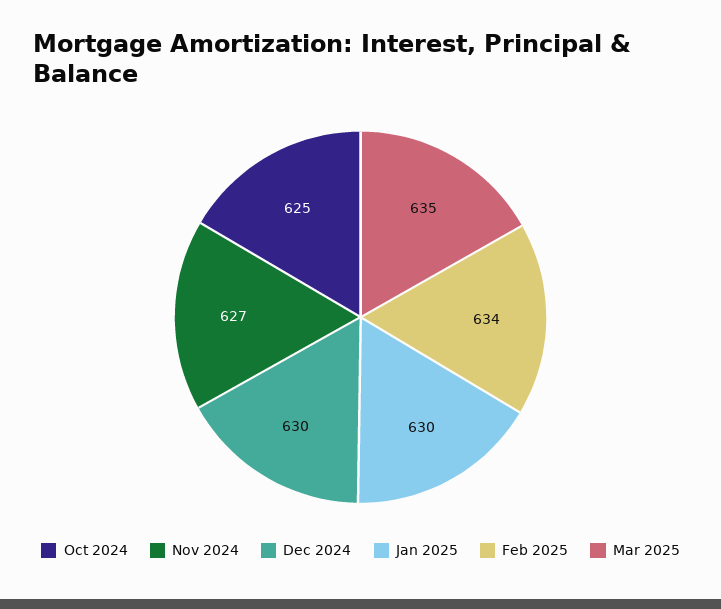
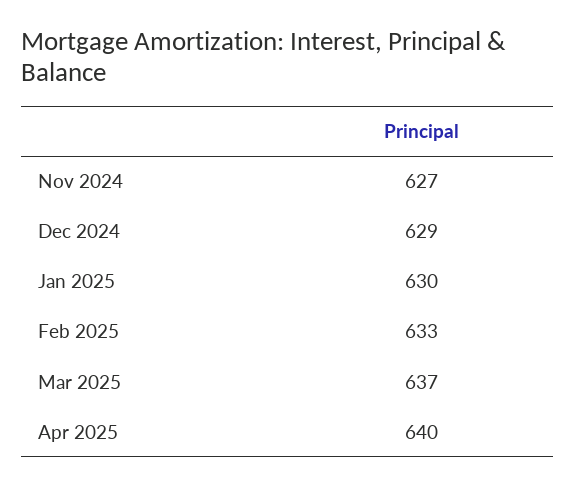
Oct 2024: 625 -> none
Dec 2024: 630 -> 629
Feb 2025: 634 -> 633
Mar 2025: 635 -> 637
Apr 2025: none -> 640

